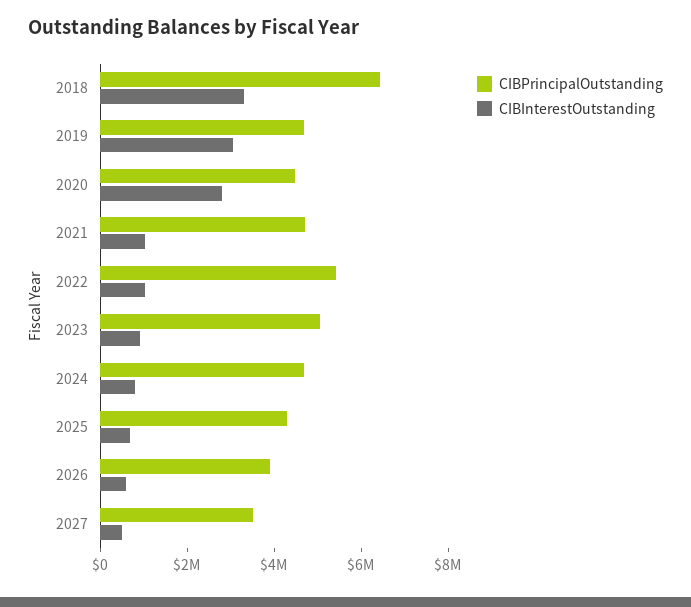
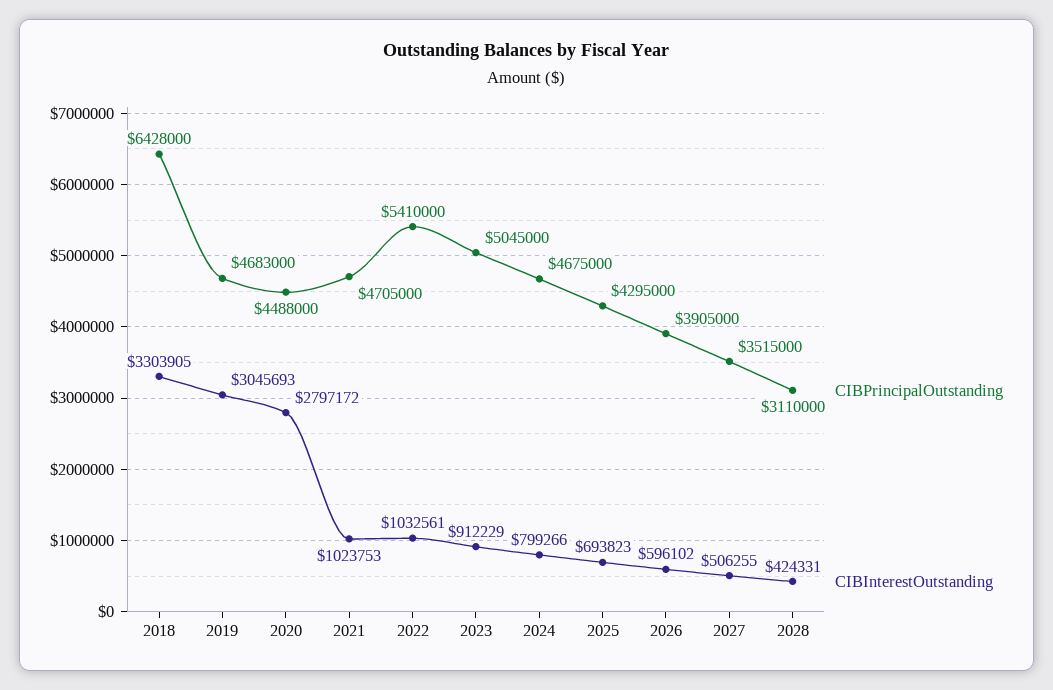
CIBPrincipalOutstanding, 2028: none -> 3110000
CIBInterestOutstanding, 2028: none -> 424331

